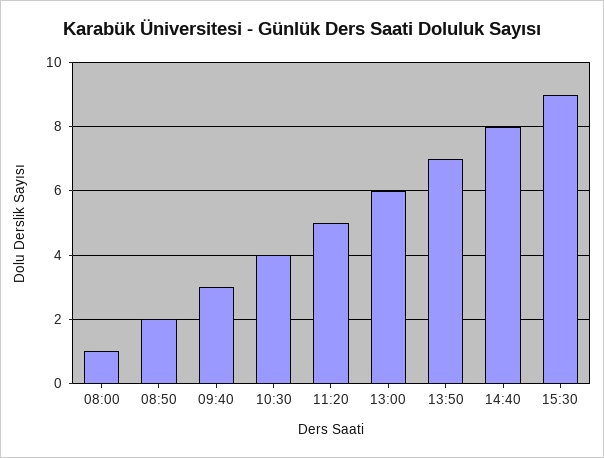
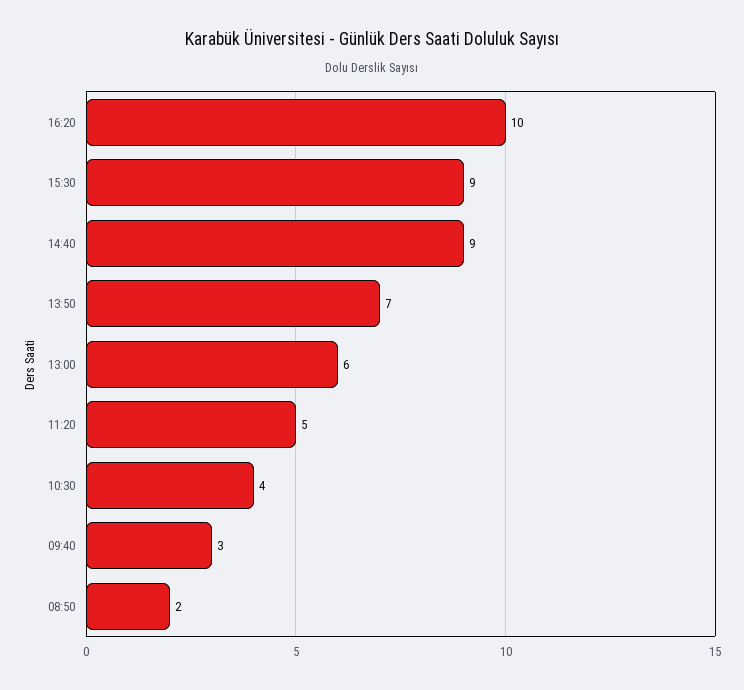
08:00: 1 -> none
14:40: 8 -> 9
16:20: none -> 10

